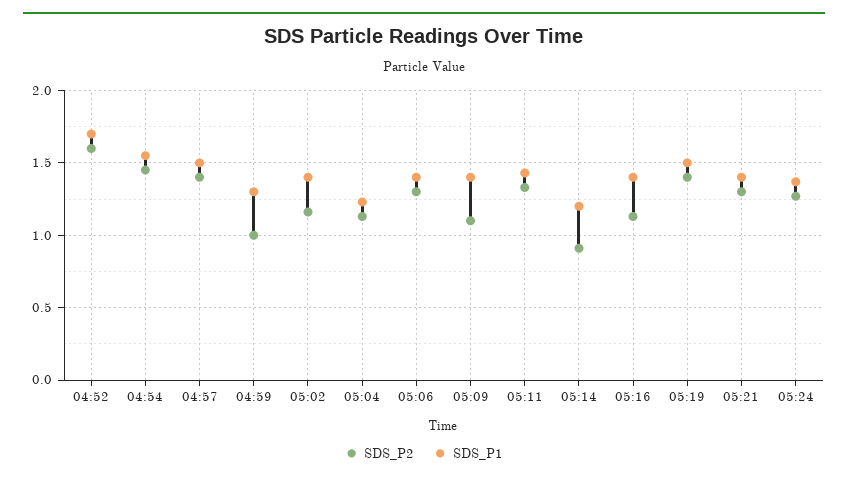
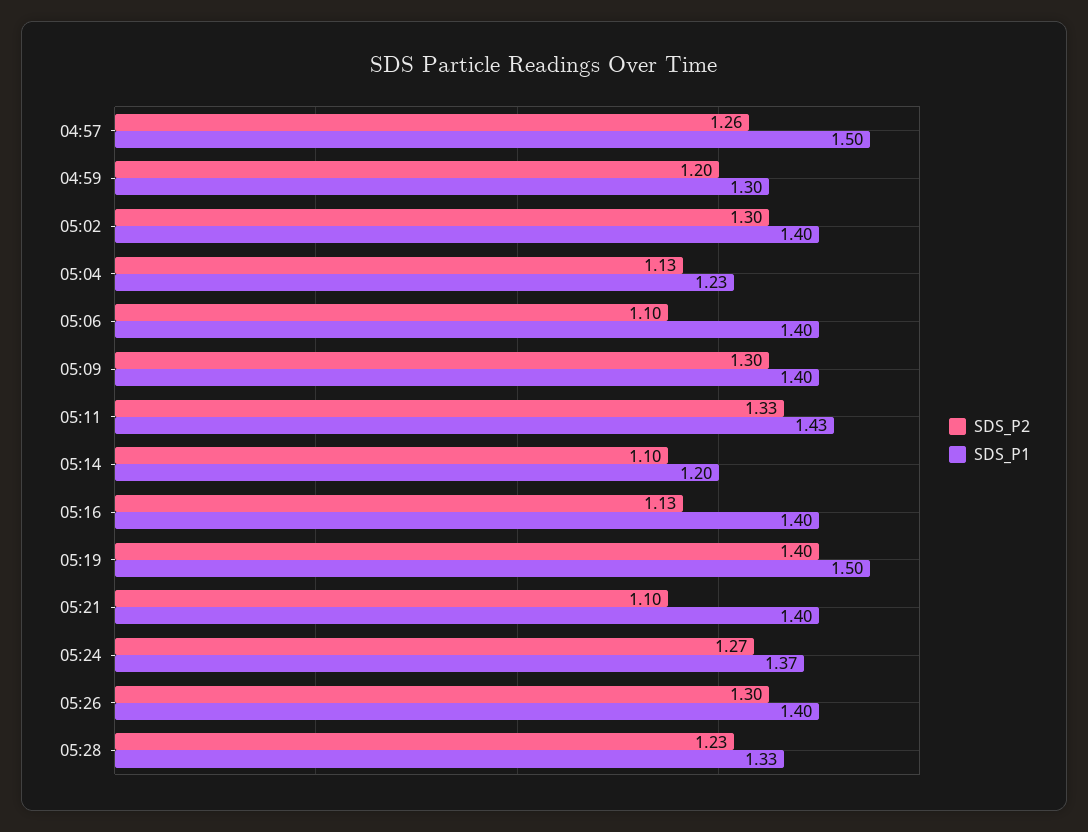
SDS_P2, 04:52: 1.6 -> none
SDS_P1, 04:52: 1.7 -> none
SDS_P2, 04:54: 1.45 -> none
SDS_P1, 04:54: 1.55 -> none
SDS_P2, 04:57: 1.4 -> 1.26
SDS_P2, 04:59: 1 -> 1.2
SDS_P2, 05:02: 1.15 -> 1.3
SDS_P2, 05:06: 1.3 -> 1.1
SDS_P2, 05:09: 1.1 -> 1.3
SDS_P2, 05:14: 0.9 -> 1.1
SDS_P2, 05:21: 1.3 -> 1.1
SDS_P2, 05:26: none -> 1.3
SDS_P1, 05:26: none -> 1.4
SDS_P2, 05:28: none -> 1.23
SDS_P1, 05:28: none -> 1.33

